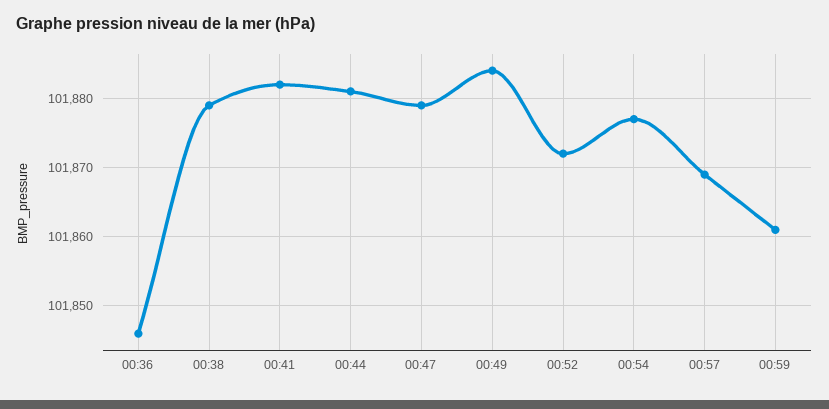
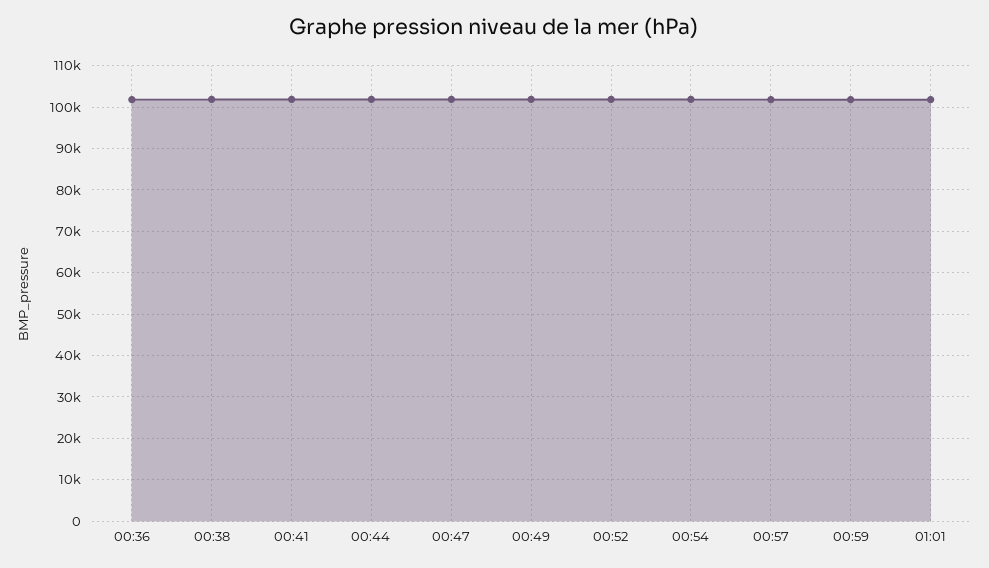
01:01: none -> 102000

